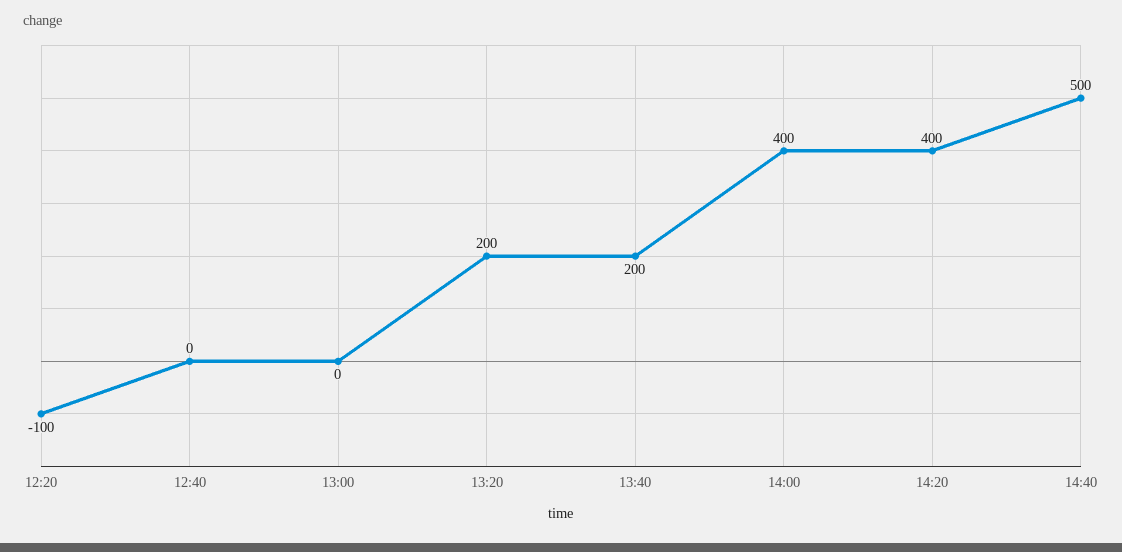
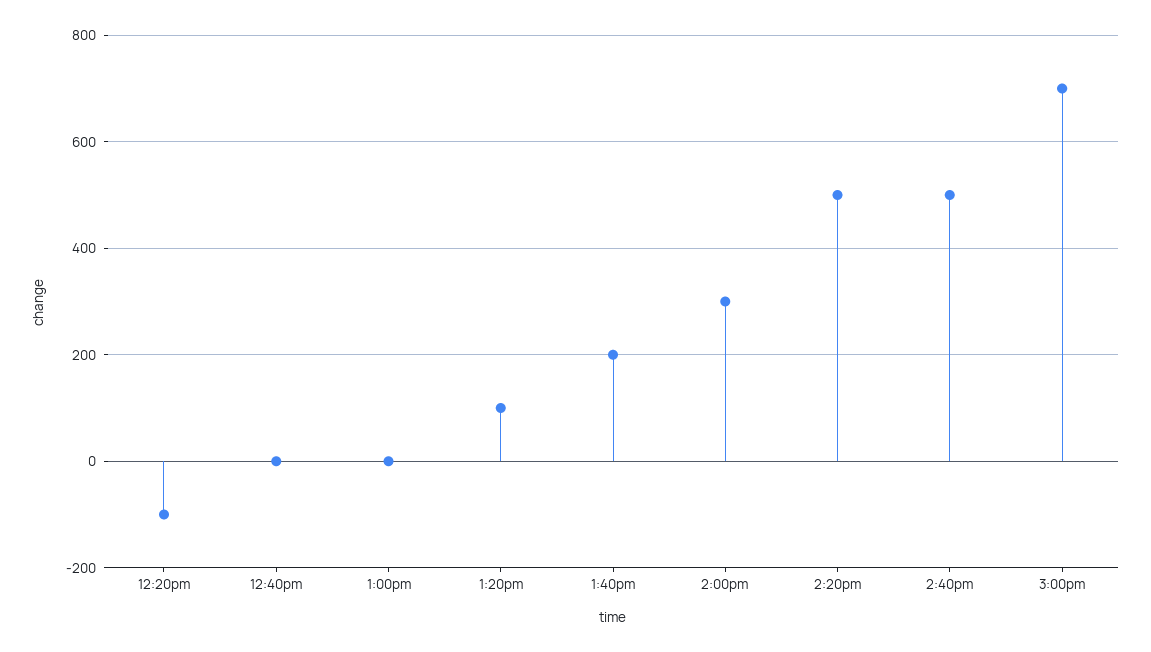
13:20: 200 -> 100
14:00: 400 -> 300
14:20: 400 -> 500
3:00pm: none -> 700

